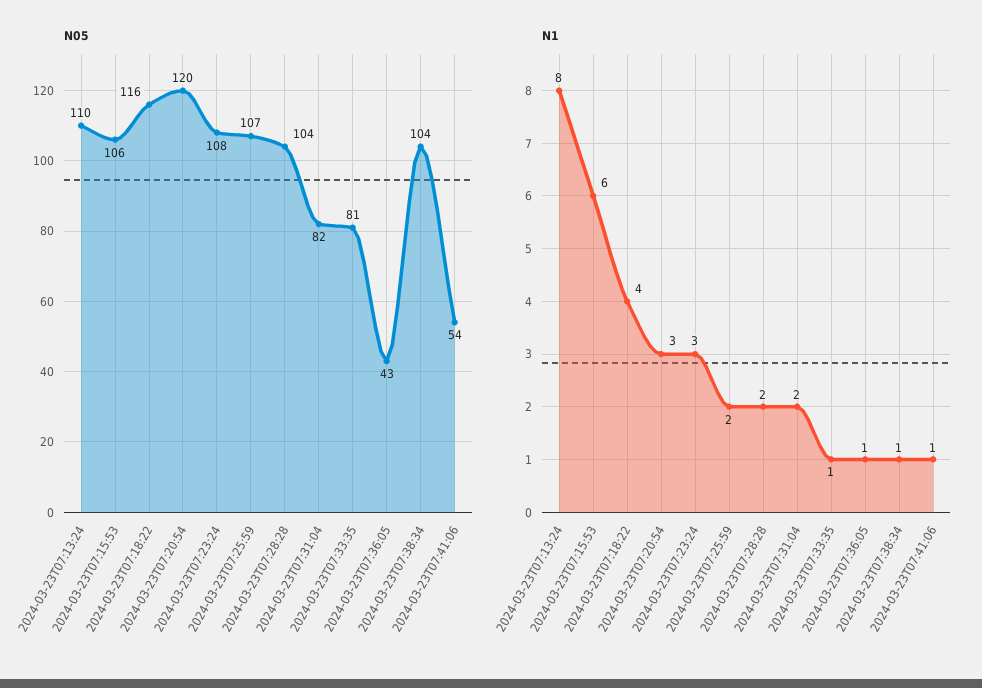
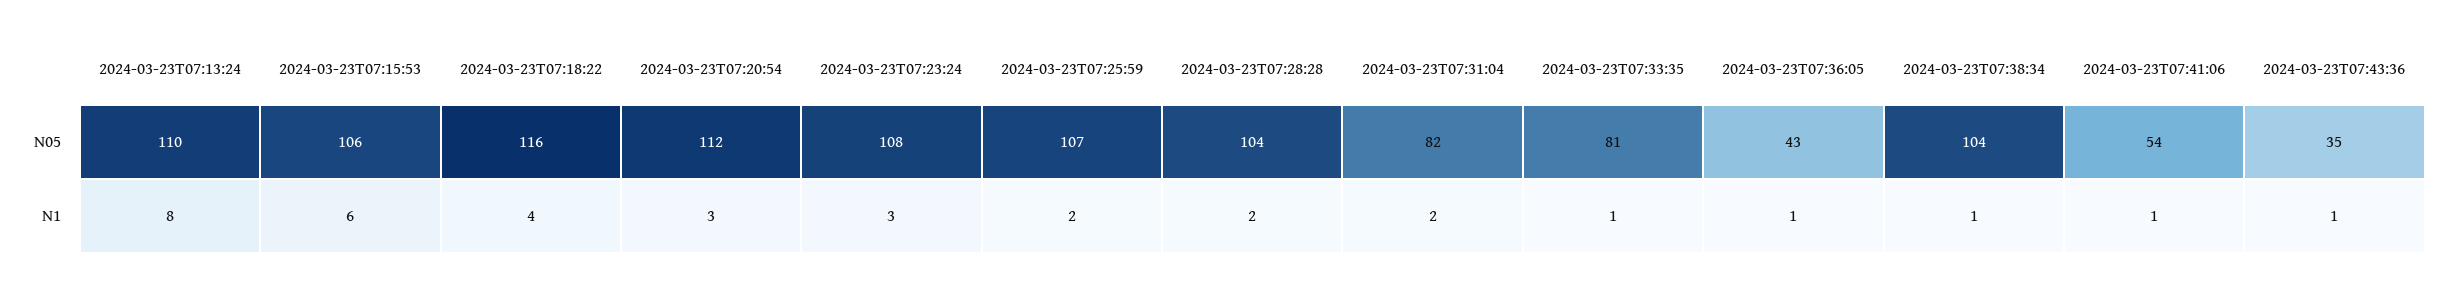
N05, 2024-03-23T07:20:54: 120 -> 112
N05, 2024-03-23T07:43:36: none -> 35
N1, 2024-03-23T07:43:36: none -> 1

